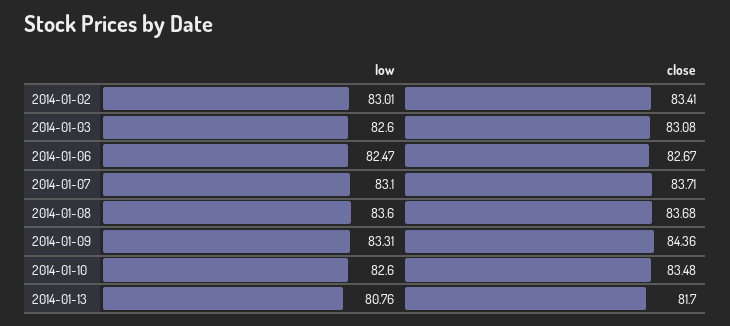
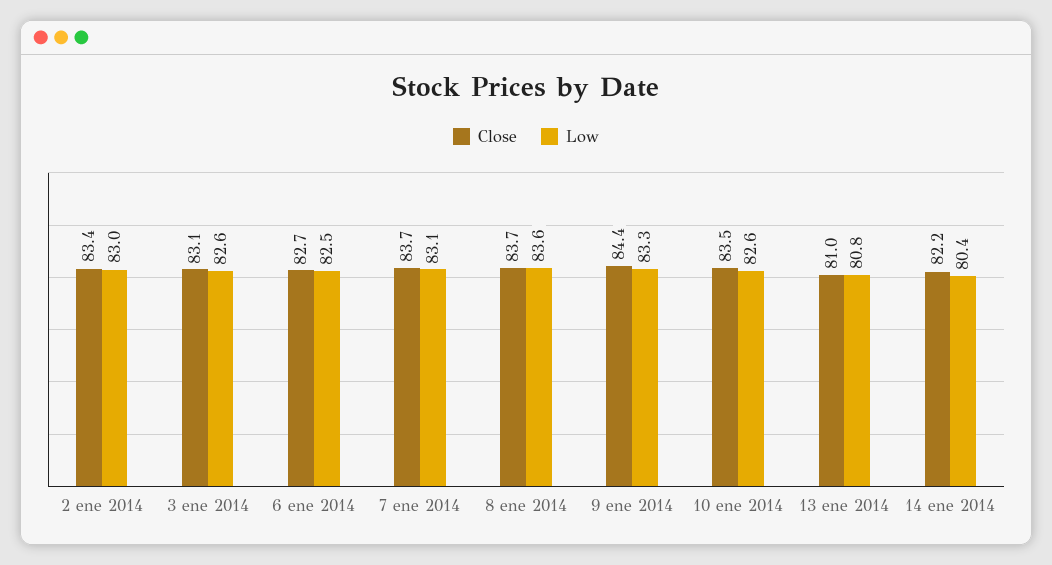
close, 2014-01-13: 81.7 -> 81
close, 14 ene 2014: none -> 82.2
low, 14 ene 2014: none -> 80.4

